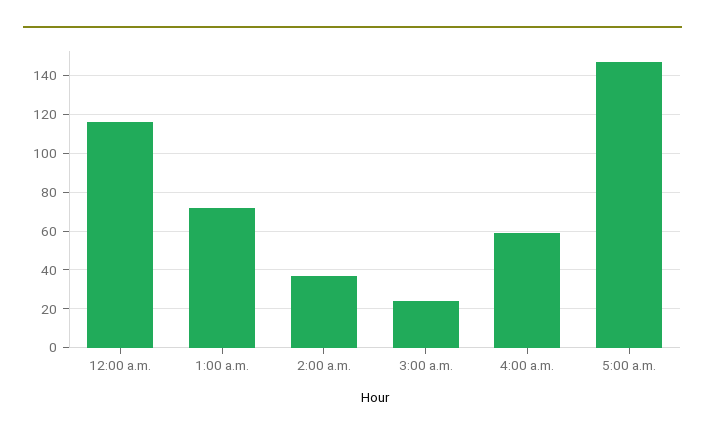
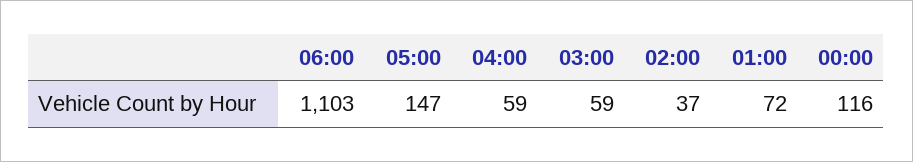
3:00 a.m.: 25 -> 59
06:00: none -> 1103

